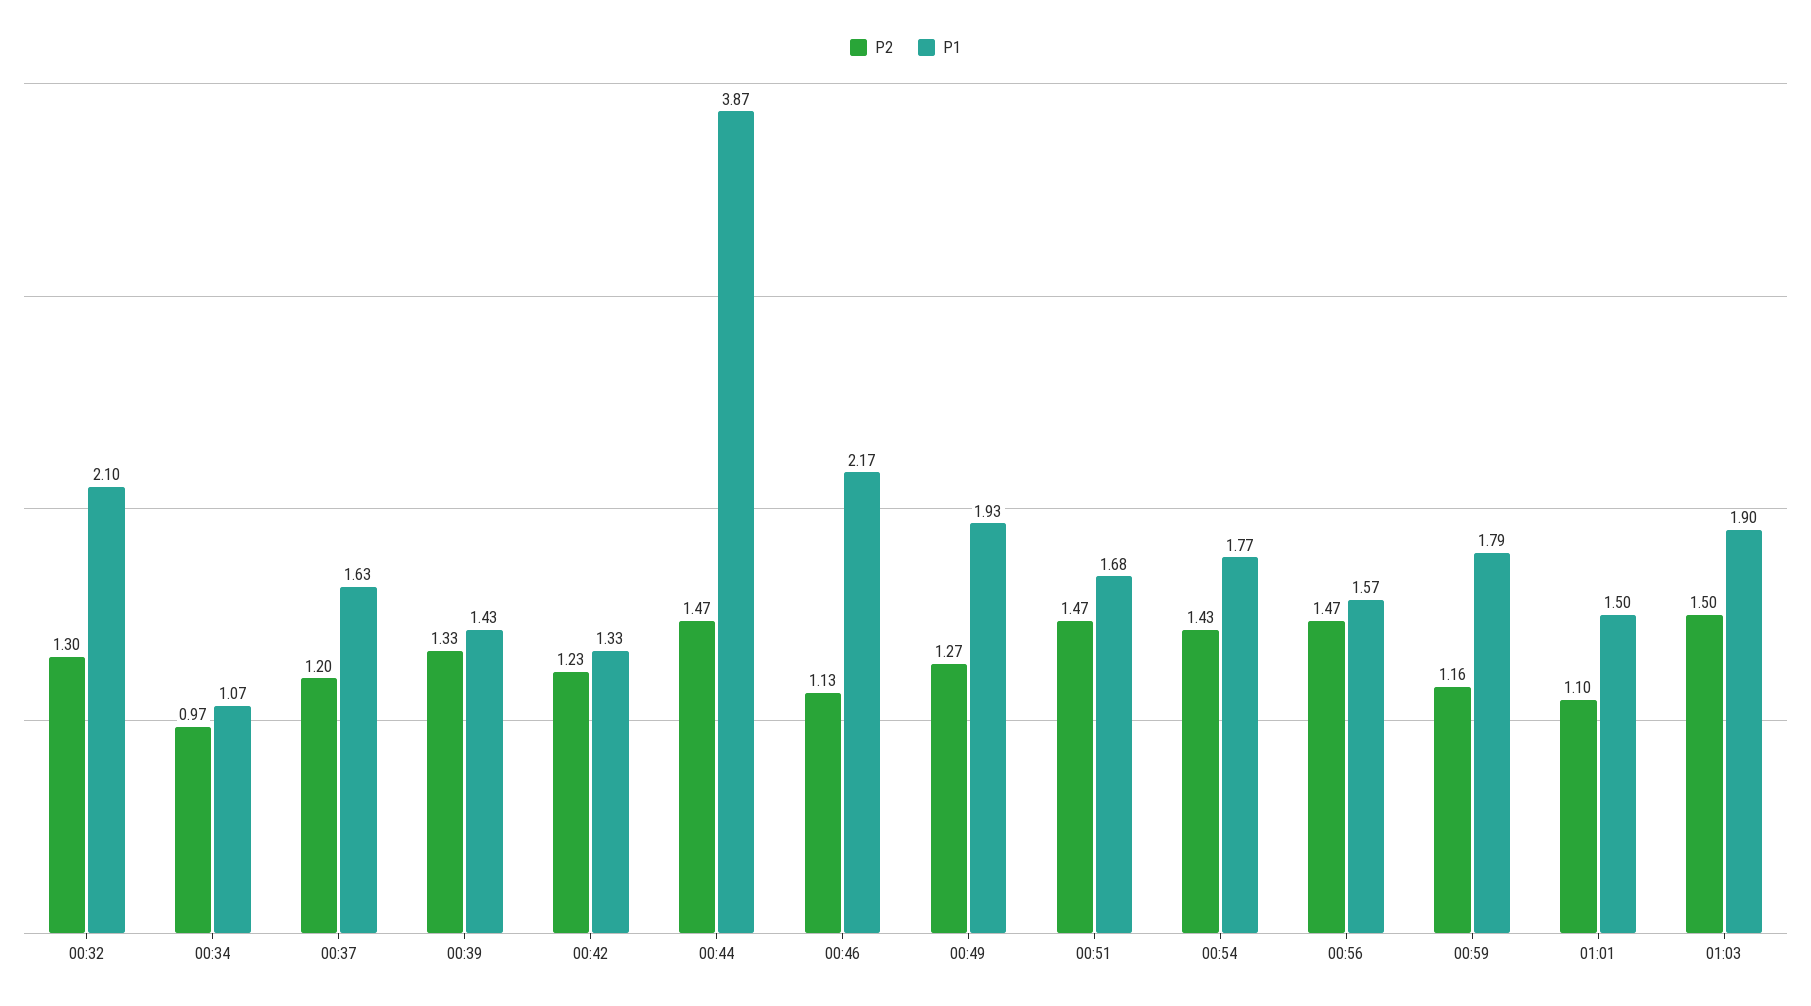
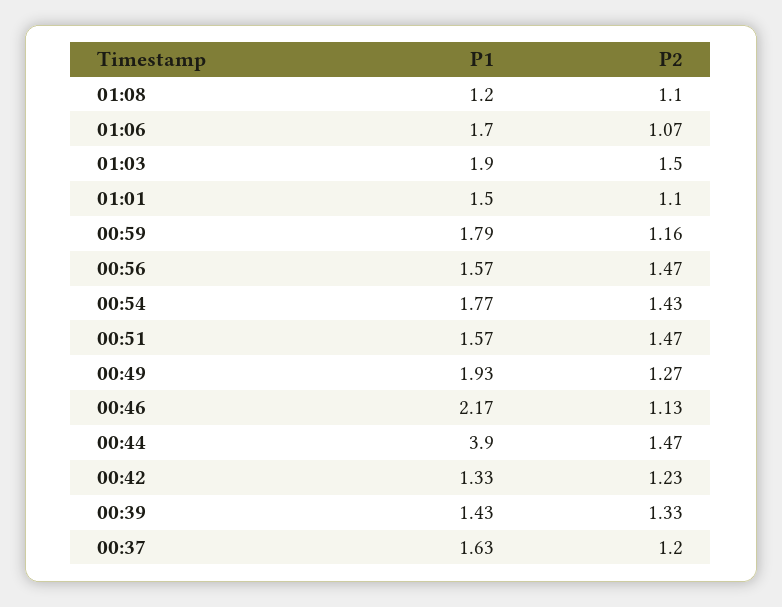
P2, 00:32: 1.3 -> none
P1, 00:32: 2.1 -> none
P2, 00:34: 0.97 -> none
P1, 00:34: 1.07 -> none
P1, 00:44: 3.87 -> 3.9
P1, 00:51: 1.68 -> 1.57
P1, 01:08: none -> 1.2
P2, 01:08: none -> 1.1
P1, 01:06: none -> 1.7
P2, 01:06: none -> 1.07

